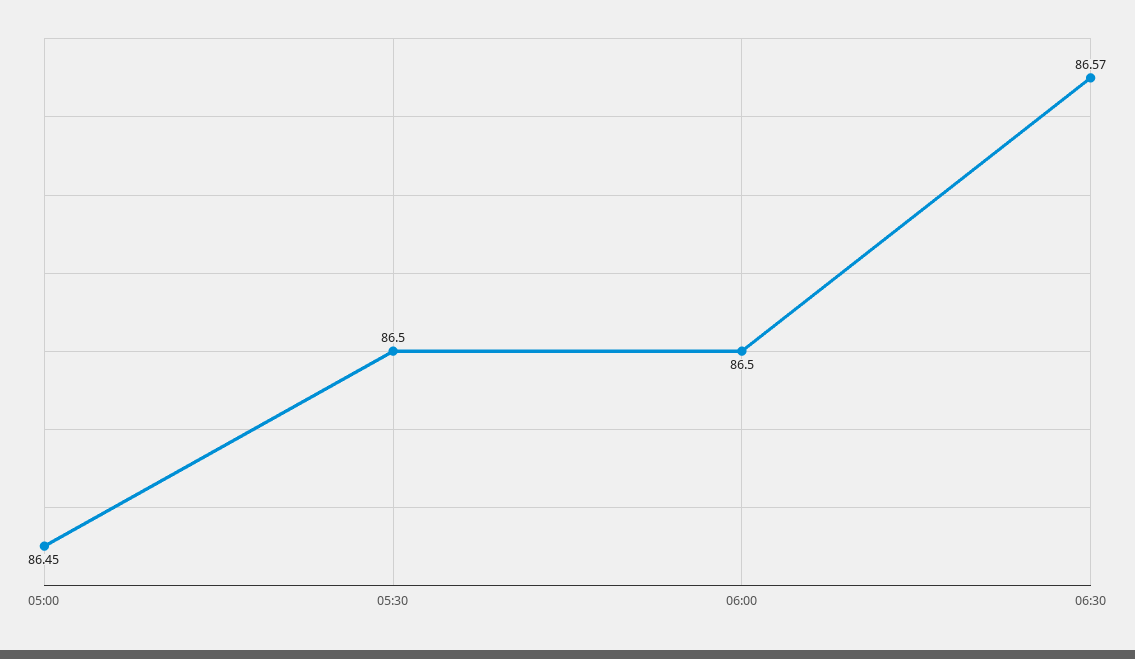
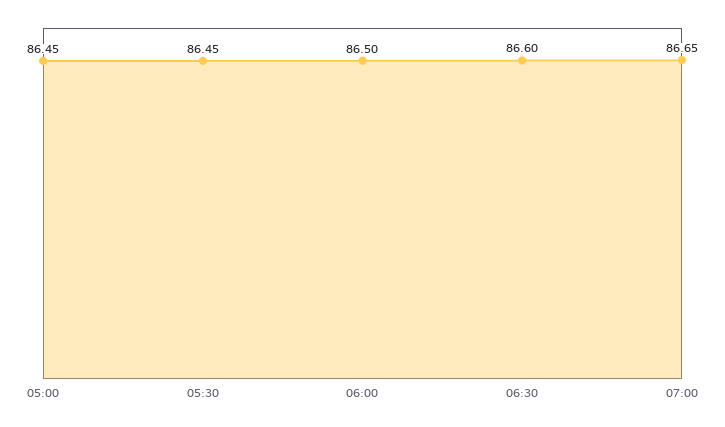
05:30: 86.5 -> 86.45
06:30: 86.57 -> 86.6
07:00: none -> 86.65

